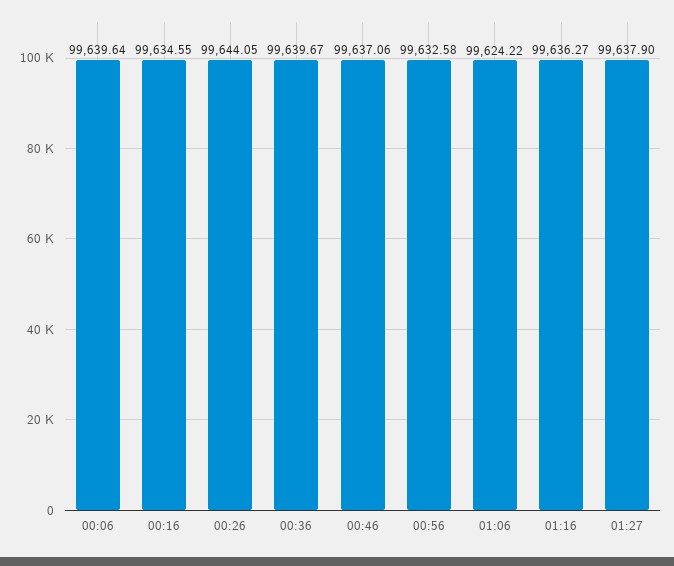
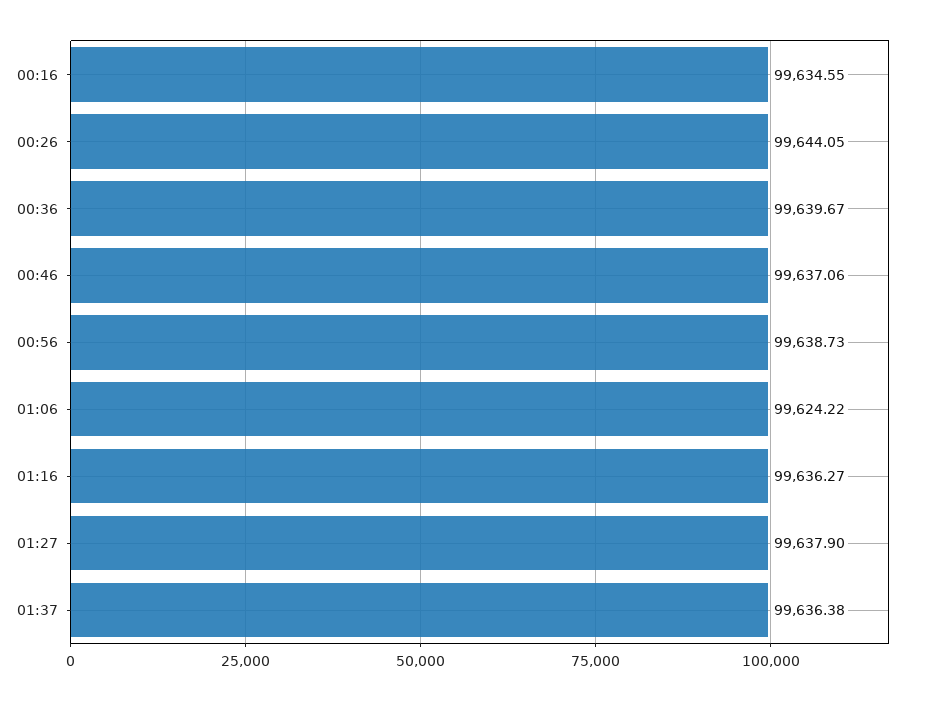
00:06: 99639.64 -> none
00:56: 99632.58 -> 99638.73
01:37: none -> 99636.38

